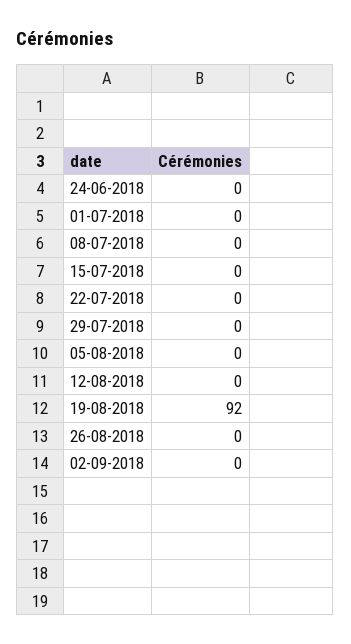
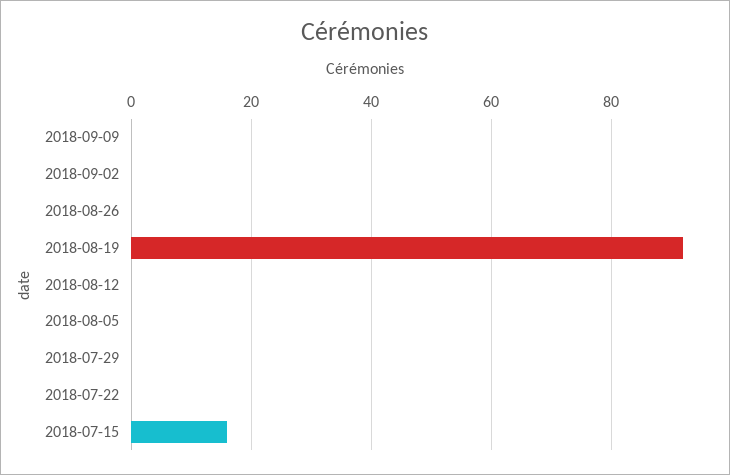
24-06-2018: 0 -> none
01-07-2018: 0 -> none
08-07-2018: 0 -> none
15-07-2018: 0 -> 15
2018-09-09: none -> 0

